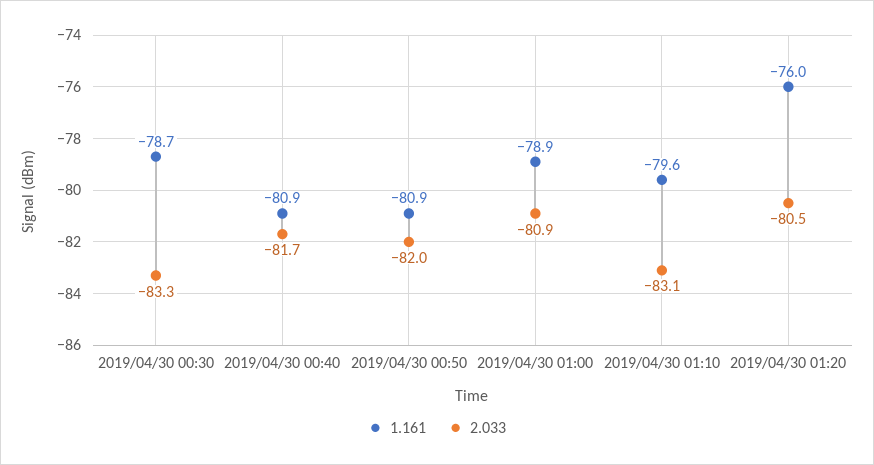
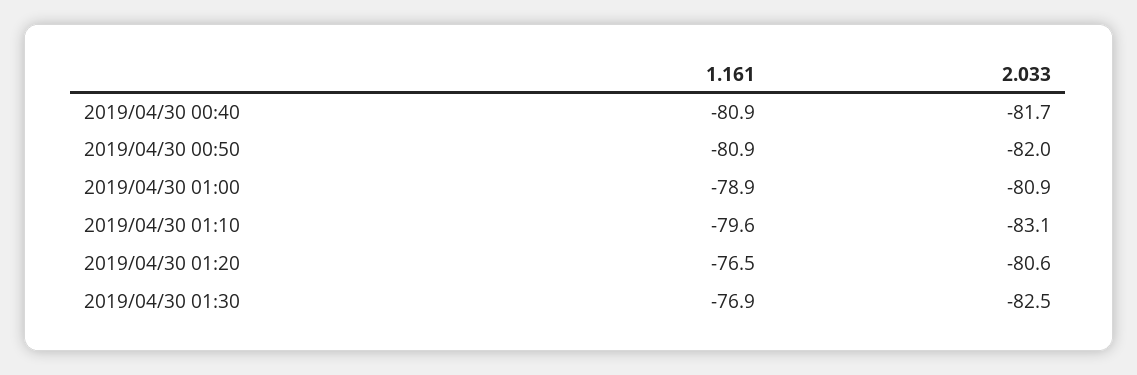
1.161, 2019/04/30 00:30: -78.7 -> none
2.033, 2019/04/30 00:30: -83.3 -> none
1.161, 2019/04/30 01:20: -76 -> -76.5
2.033, 2019/04/30 01:20: -80.5 -> -80.6
1.161, 2019/04/30 01:30: none -> -76.9
2.033, 2019/04/30 01:30: none -> -82.5

